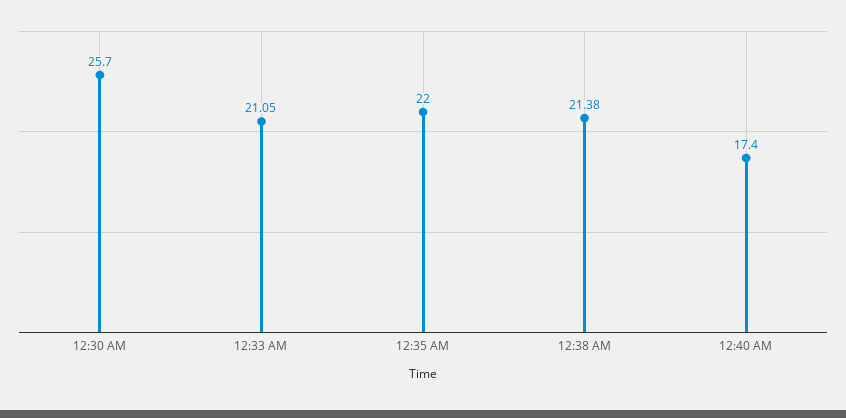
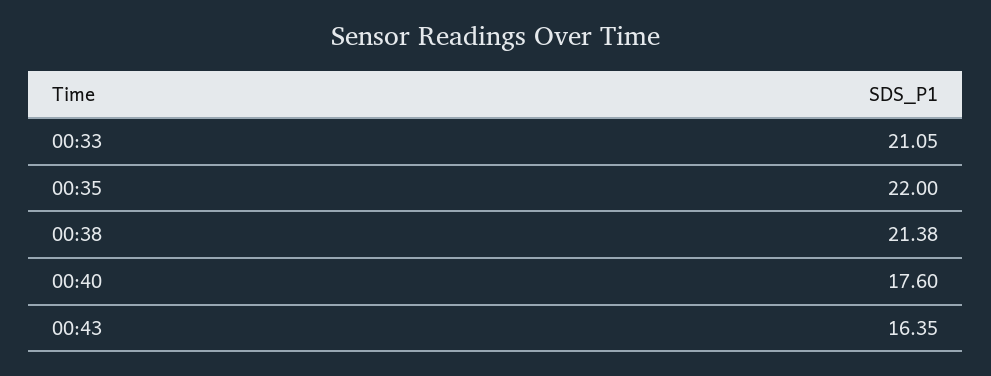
12:30 AM: 25.7 -> none
12:40 AM: 17.4 -> 17.6
00:43: none -> 16.35

